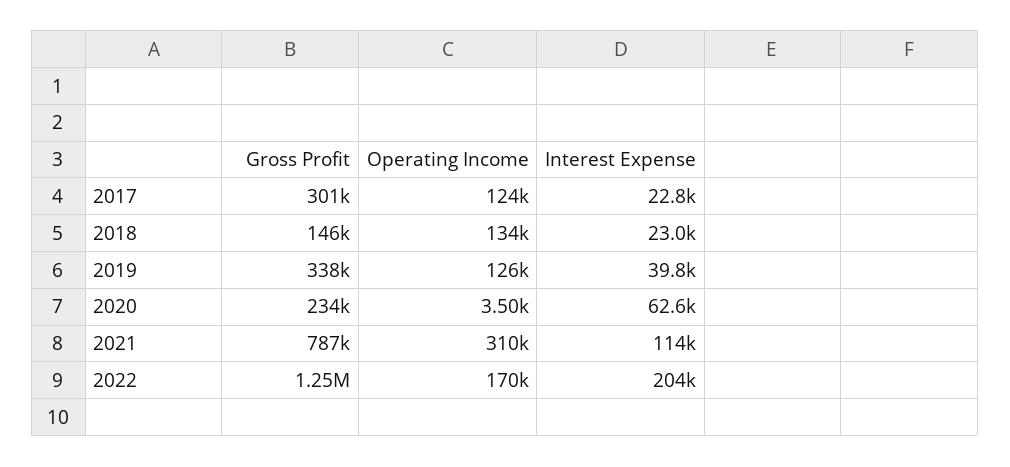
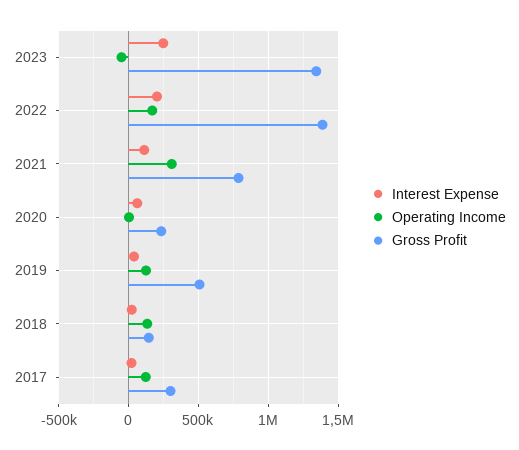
Gross Profit, 2019: 338000 -> 500000
Gross Profit, 2022: 1250000 -> 1400000
Interest Expense, 2023: none -> 250000
Operating Income, 2023: none -> -50000
Gross Profit, 2023: none -> 1350000

